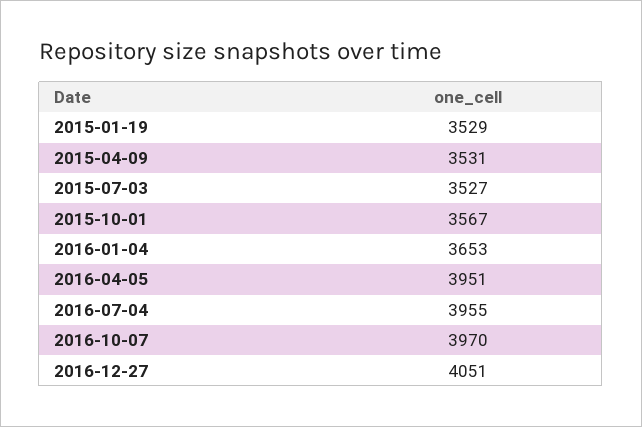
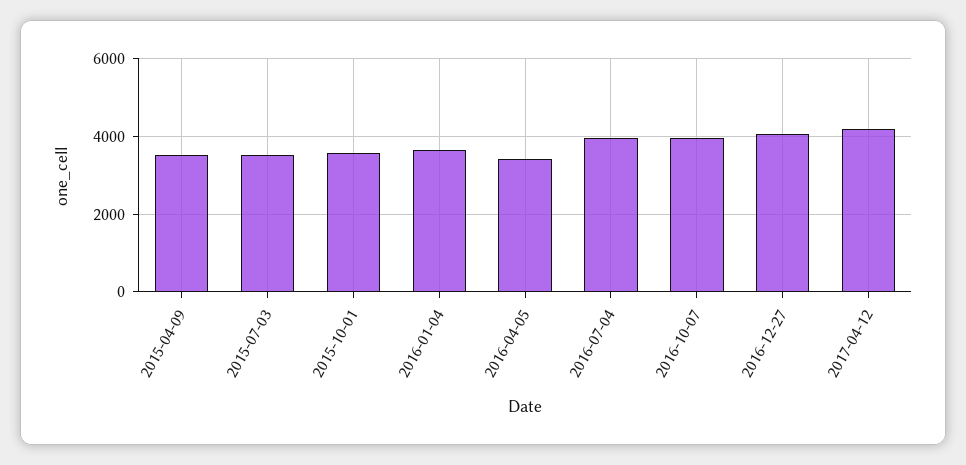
2015-01-19: 3529 -> none
2016-04-05: 3951 -> 3400
2017-04-12: none -> 4200

